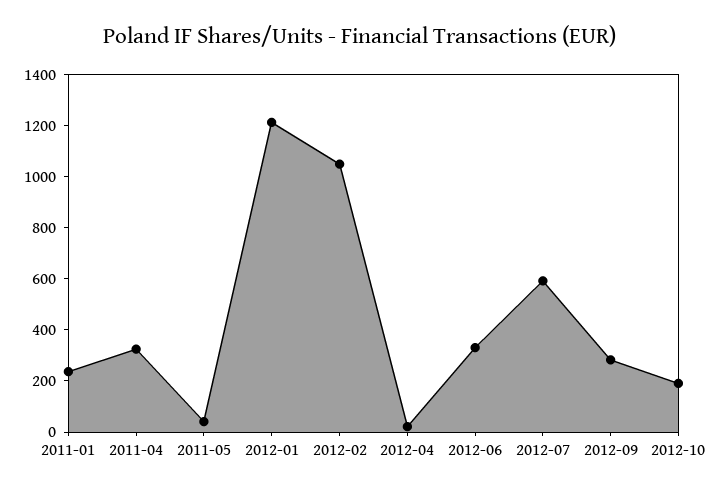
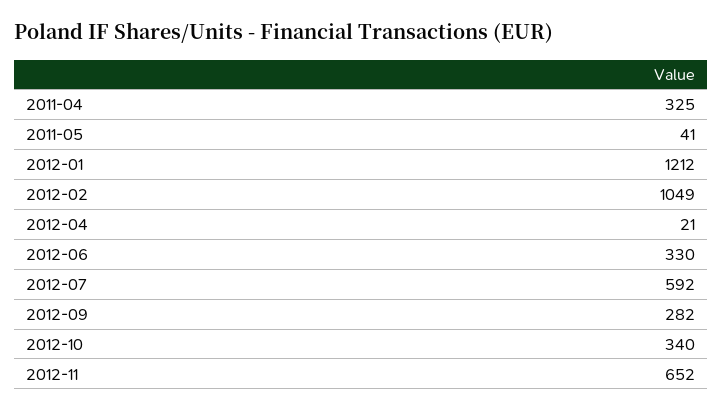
2011-01: 250 -> none
2012-10: 200 -> 340
2012-11: none -> 652

